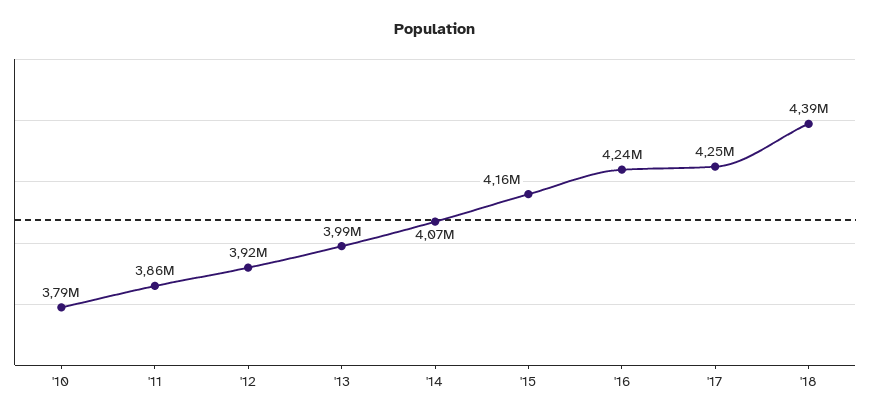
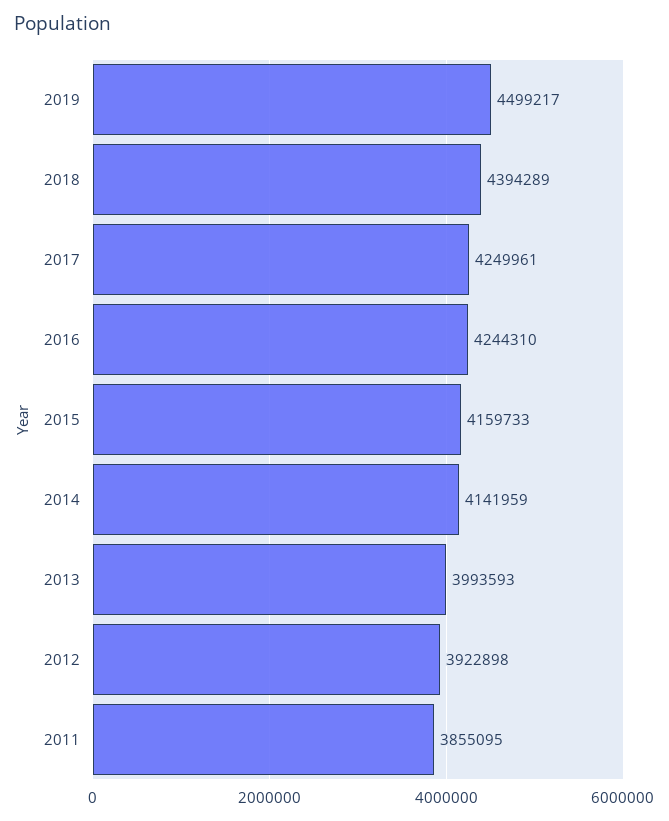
'10: 3790000 -> none
'14: 4070000 -> 4141959
2019: none -> 4499217

